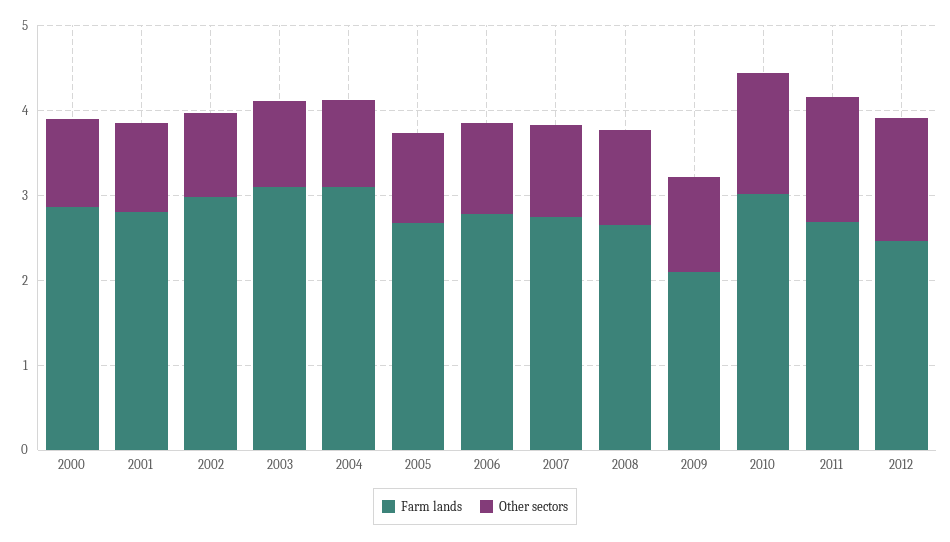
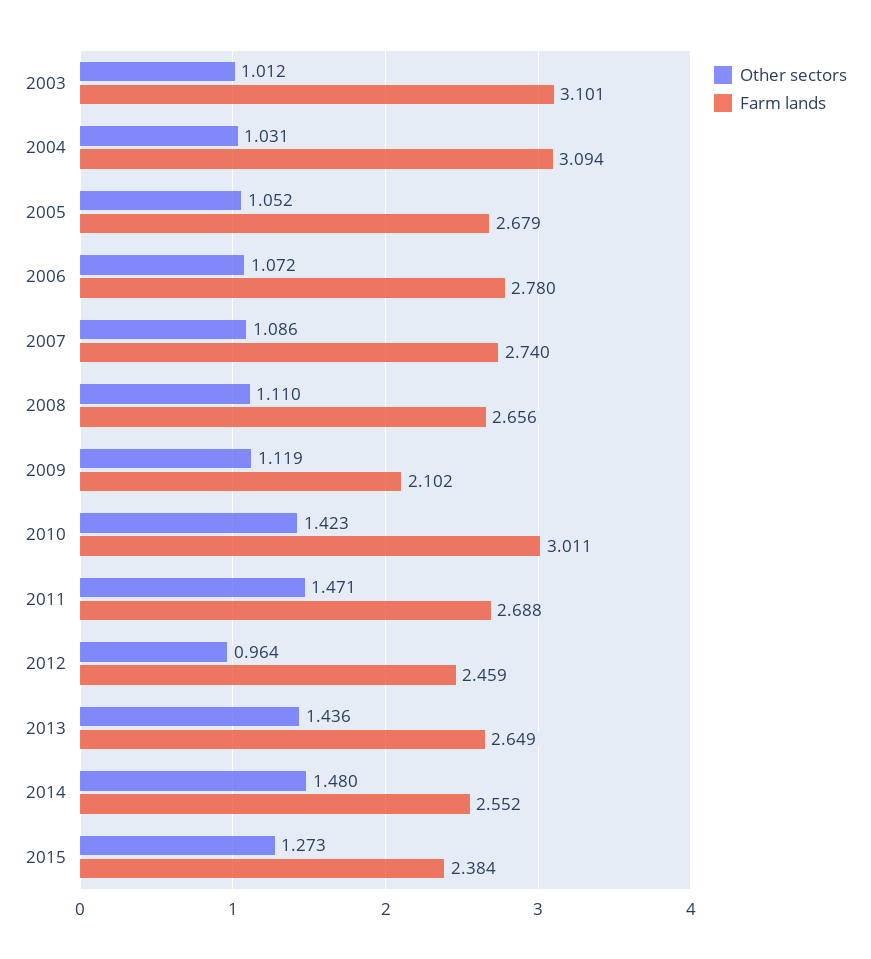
Farm lands, 2000: 2.8 -> none
Other sectors, 2000: 1 -> none
Farm lands, 2001: 2.8 -> none
Other sectors, 2001: 1 -> none
Farm lands, 2002: 3 -> none
Other sectors, 2002: 1 -> none
Other sectors, 2012: 1.4 -> 0.964
Other sectors, 2013: none -> 1.436
Farm lands, 2013: none -> 2.649
Other sectors, 2014: none -> 1.48
Farm lands, 2014: none -> 2.552
Other sectors, 2015: none -> 1.273
Farm lands, 2015: none -> 2.384

